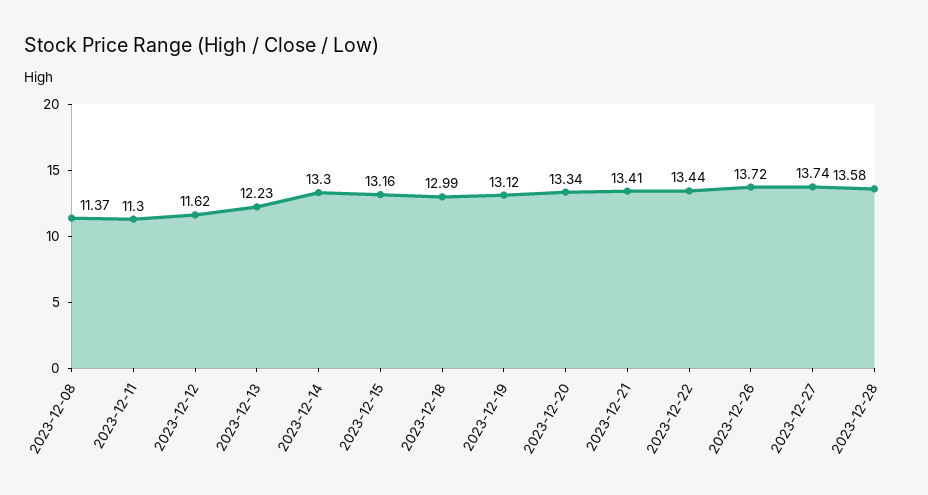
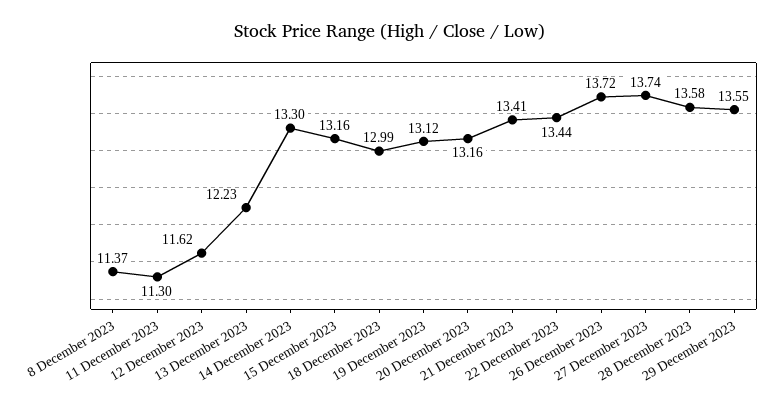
2023-12-20: 13.34 -> 13.16
29 December 2023: none -> 13.55

